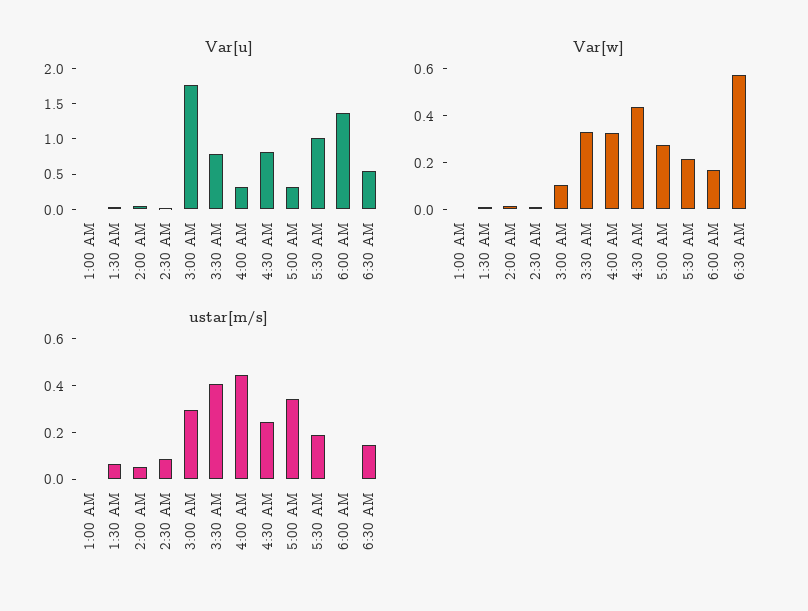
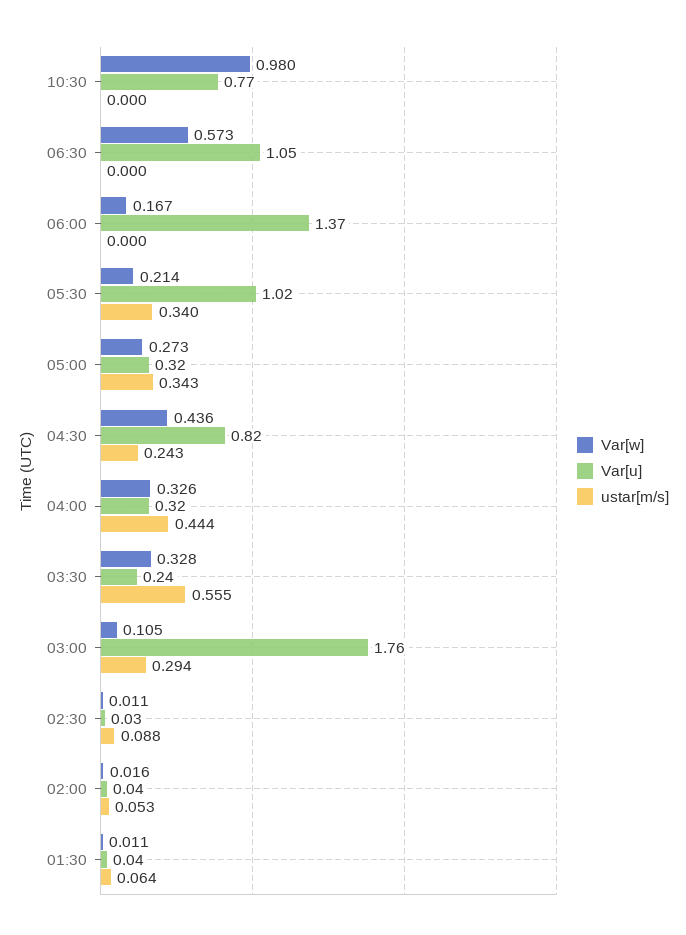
Var[u], 1:00 AM: 0 -> none
Var[u], 3:30 AM: 0.75 -> 0.24
Var[u], 6:30 AM: 0.5 -> 1.05
Var[w], 1:00 AM: 0 -> none
ustar[m/s], 1:00 AM: 0 -> none
ustar[m/s], 3:30 AM: 0.4 -> 0.555
ustar[m/s], 5:30 AM: 0.2 -> 0.34
ustar[m/s], 6:30 AM: 0.15 -> 0
Var[w], 10:30: none -> 0.98
Var[u], 10:30: none -> 0.77
ustar[m/s], 10:30: none -> 0

